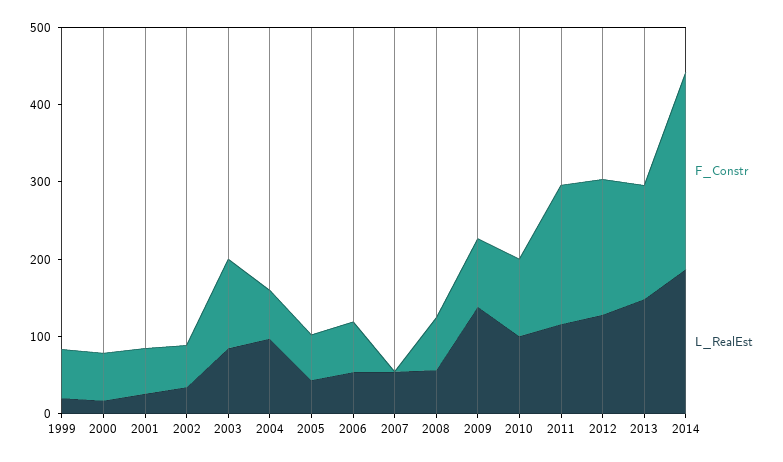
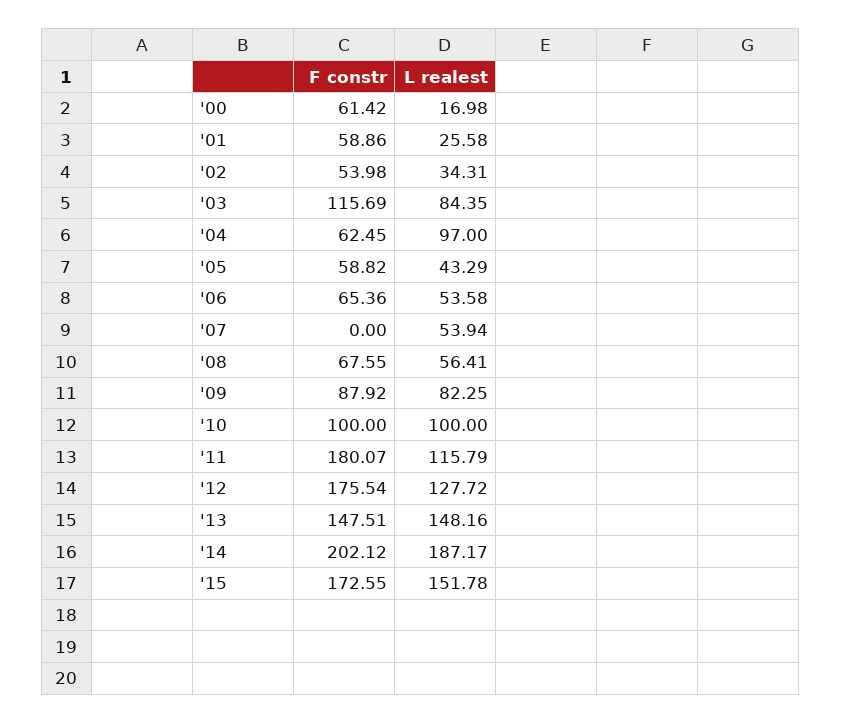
F_Constr, 1999: 60 -> none
L_RealEst, 1999: 20 -> none
L_RealEst, 2009: 140 -> 82.25
F_Constr, 2014: 260 -> 202.12
F_Constr, '15: none -> 172.55
L_RealEst, '15: none -> 151.78

